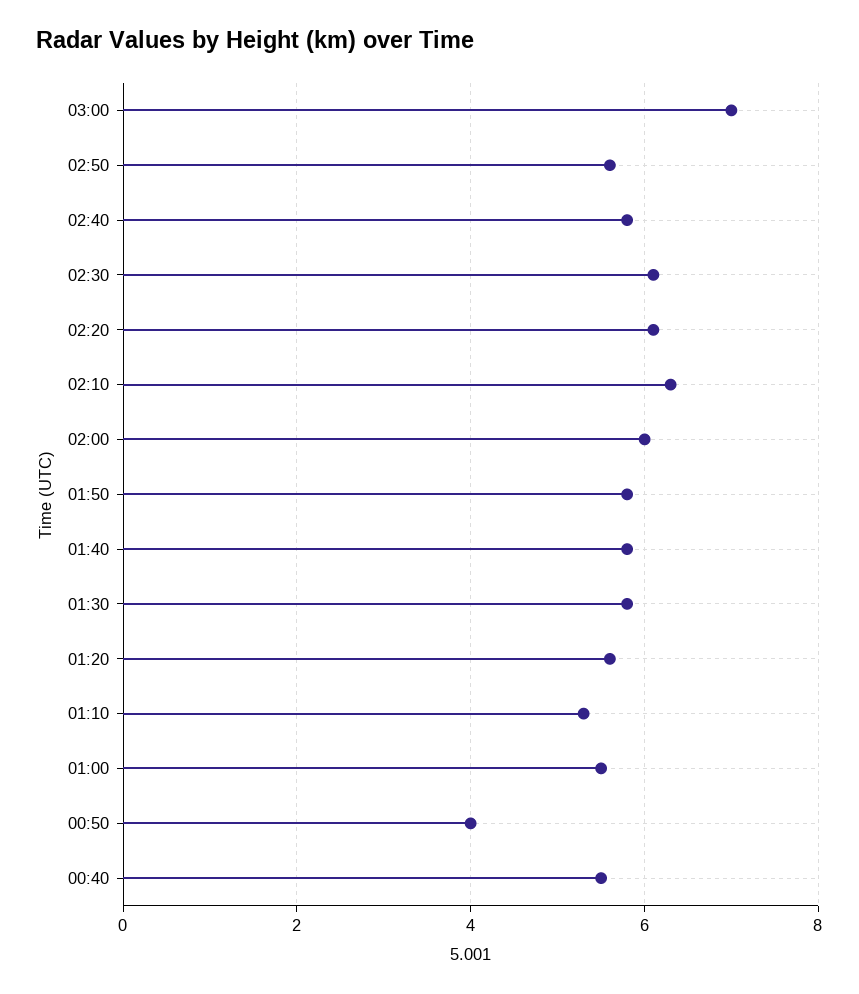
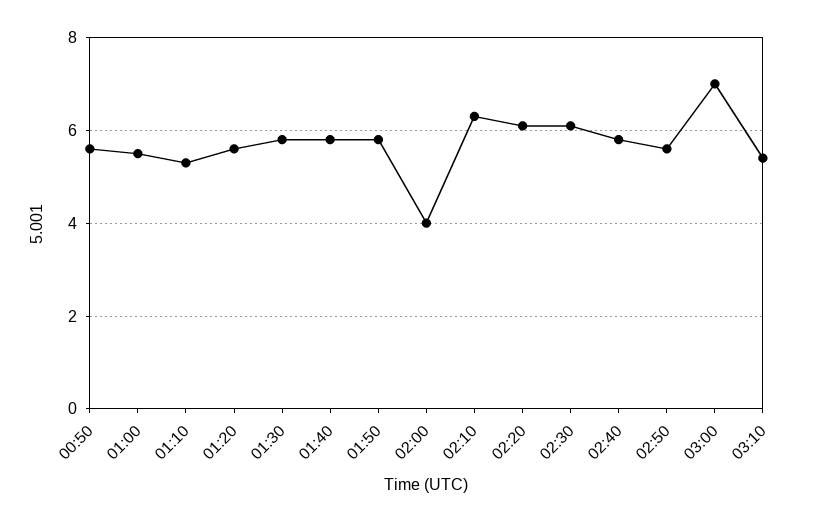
02:00: 6 -> 4
00:50: 4 -> 5.5
00:40: 5.5 -> none
03:10: none -> 5.5

